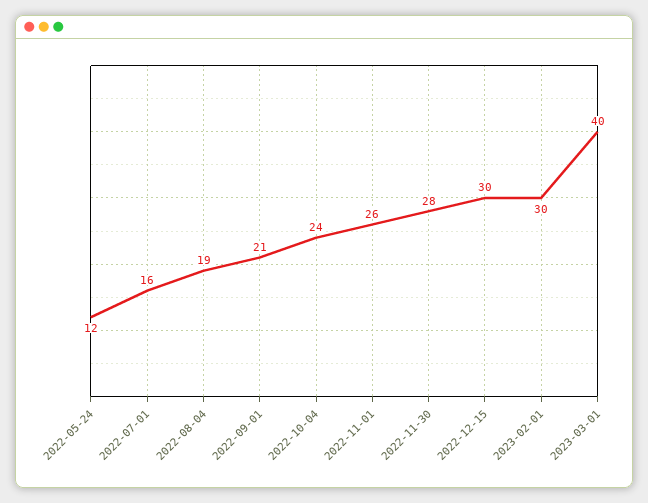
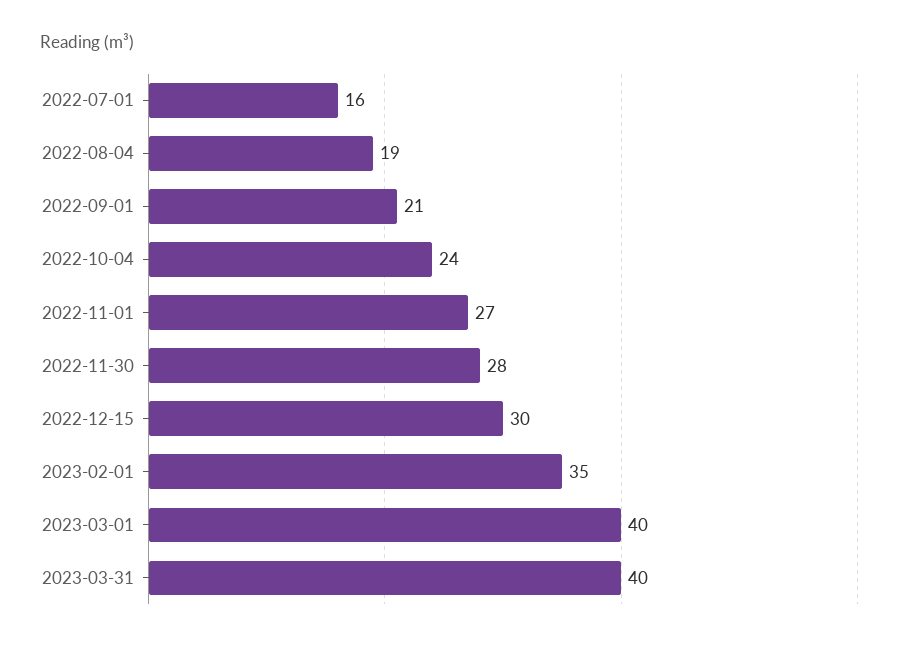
2022-05-24: 12 -> none
2022-11-01: 26 -> 27
2023-02-01: 30 -> 35
2023-03-31: none -> 40

